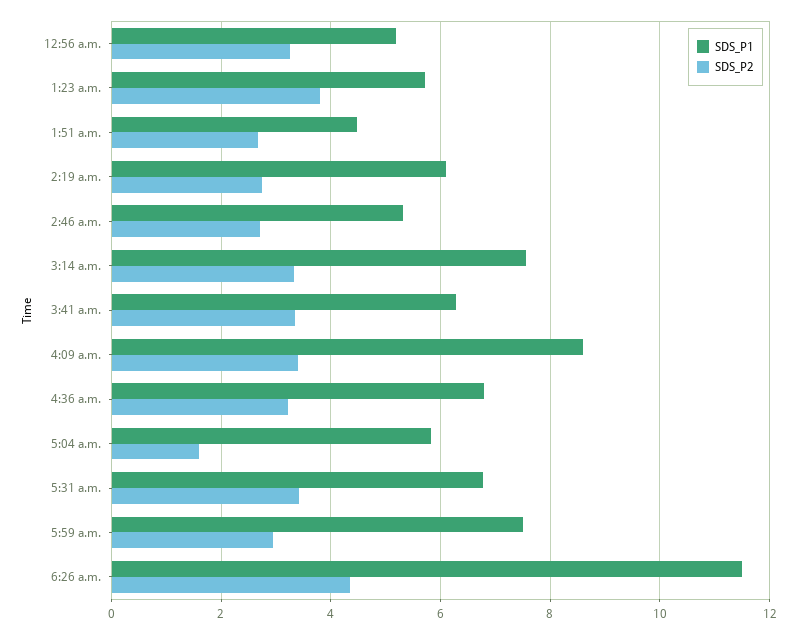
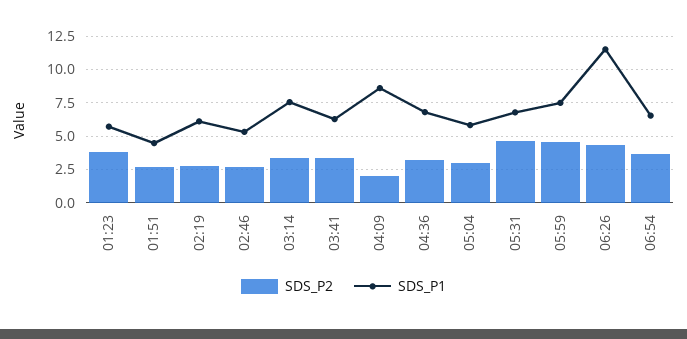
SDS_P1, 12:56 a.m.: 5.2 -> none
SDS_P2, 12:56 a.m.: 3.2 -> none
SDS_P2, 4:09 a.m.: 3.4 -> 2
SDS_P2, 5:04 a.m.: 1.6 -> 3
SDS_P2, 5:31 a.m.: 3.4 -> 4.5
SDS_P2, 5:59 a.m.: 3 -> 4.5
SDS_P2, 06:54: none -> 3.5
SDS_P1, 06:54: none -> 6.5

